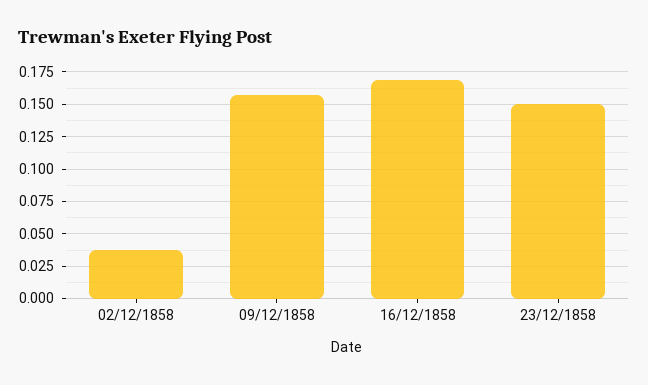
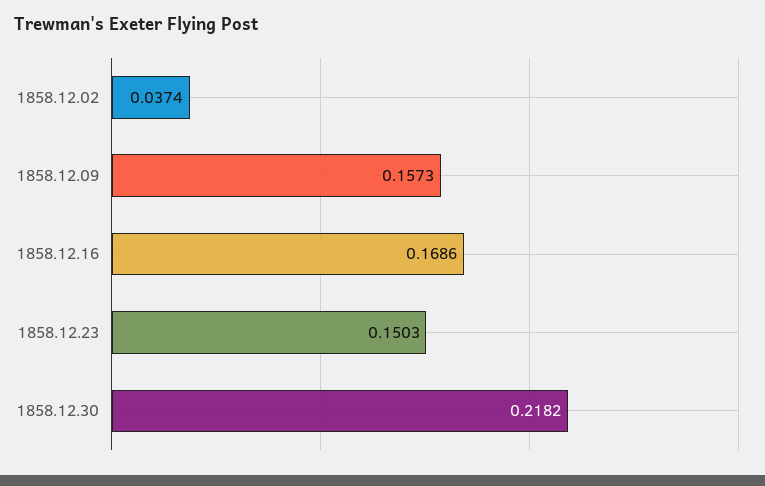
1858.12.30: none -> 0.2182

